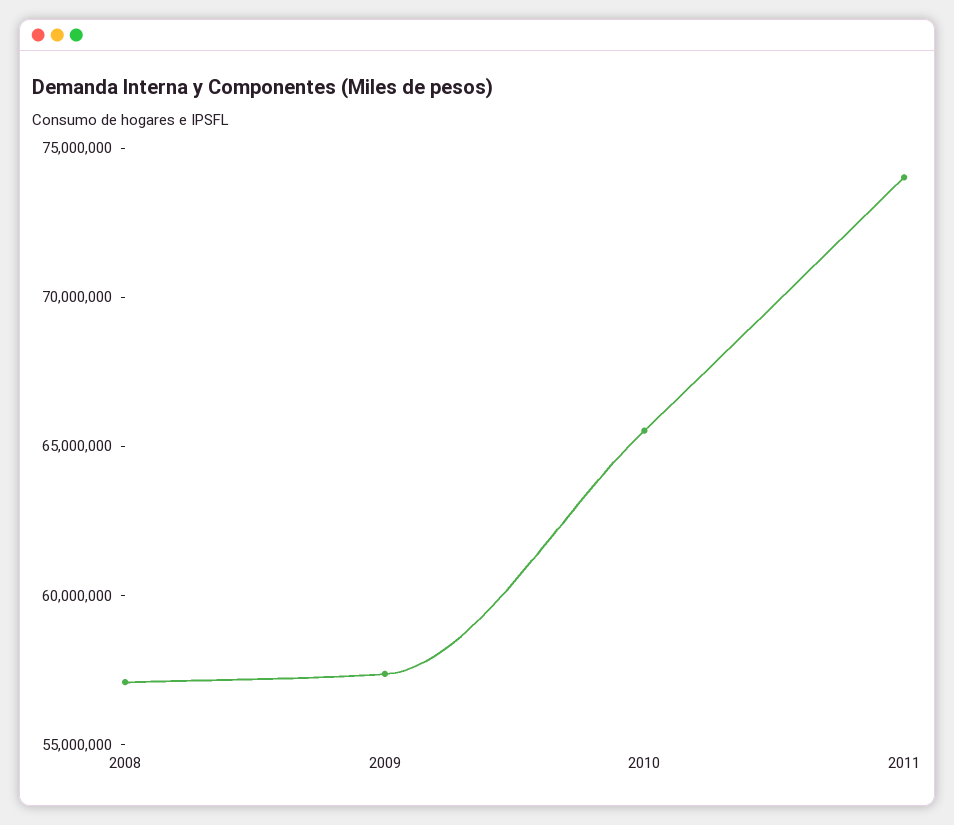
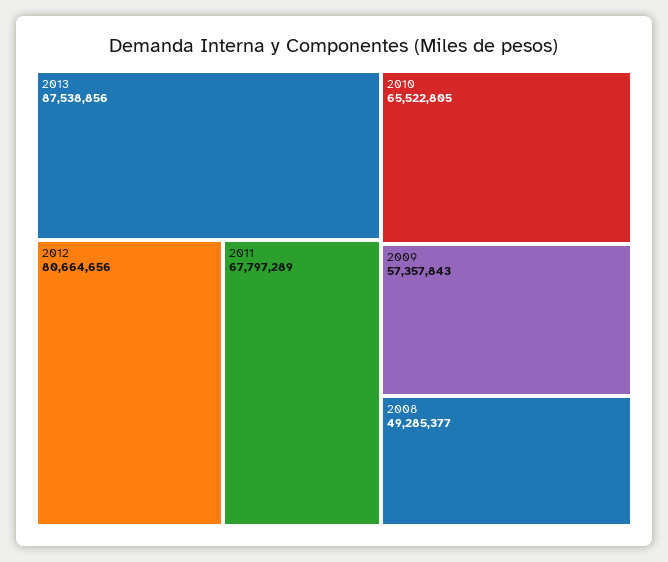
2008: 57000000 -> 49285377
2011: 74000000 -> 67797289
2013: none -> 87538856
2012: none -> 80664656

